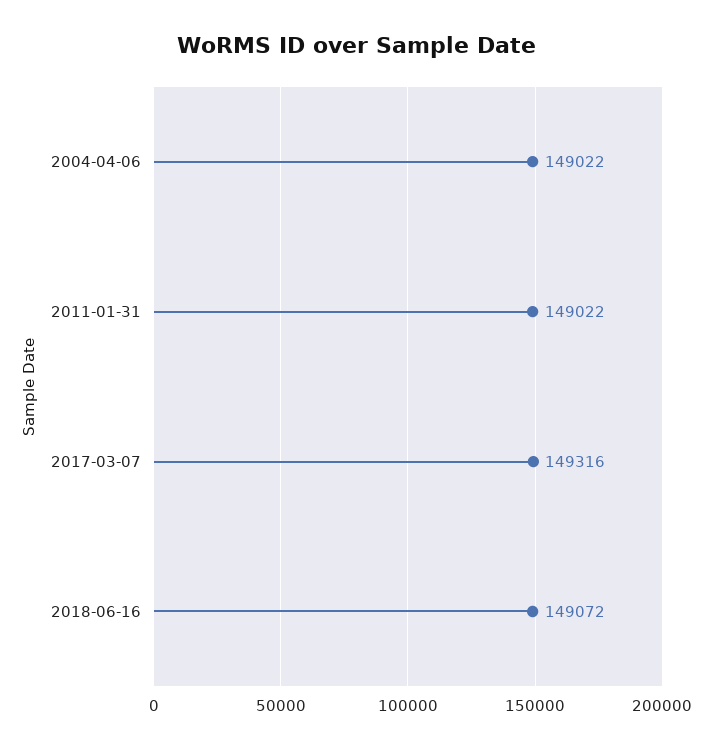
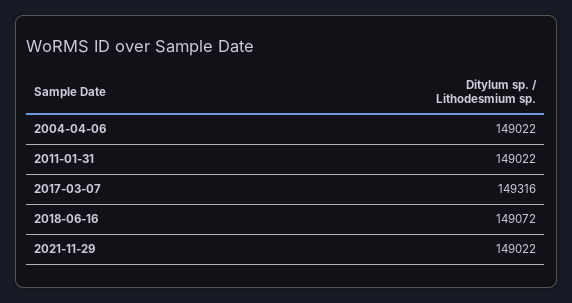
2021-11-29: none -> 149022

